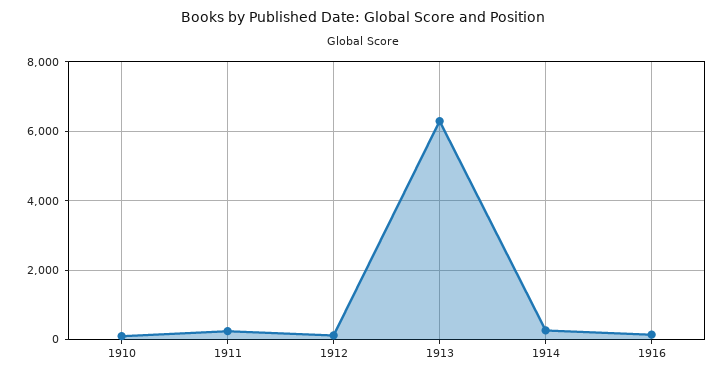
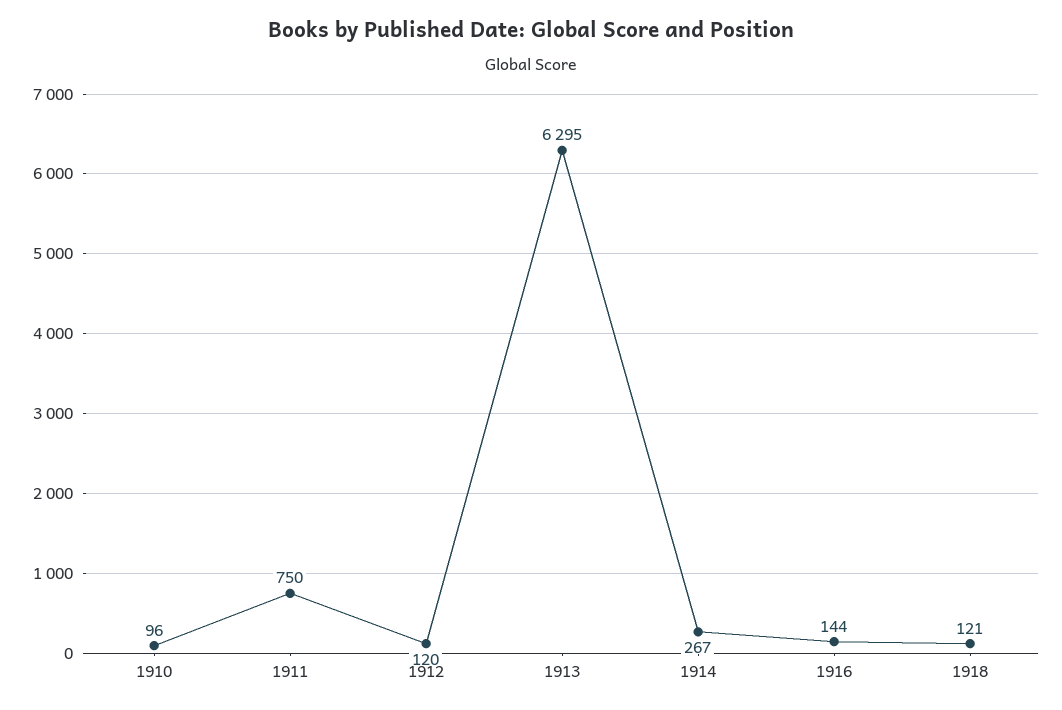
1911: 200 -> 750
1918: none -> 121

